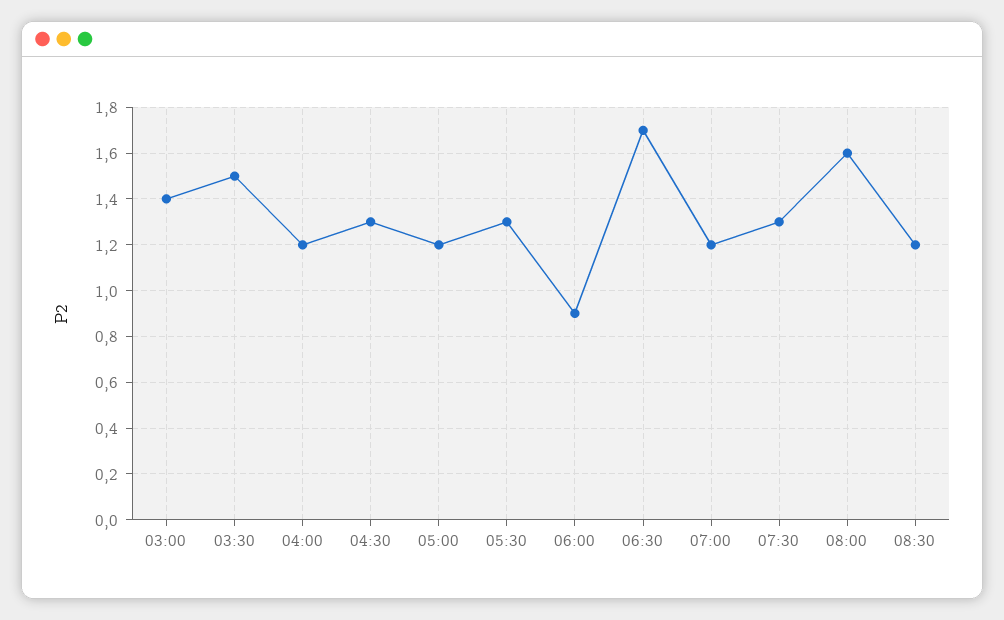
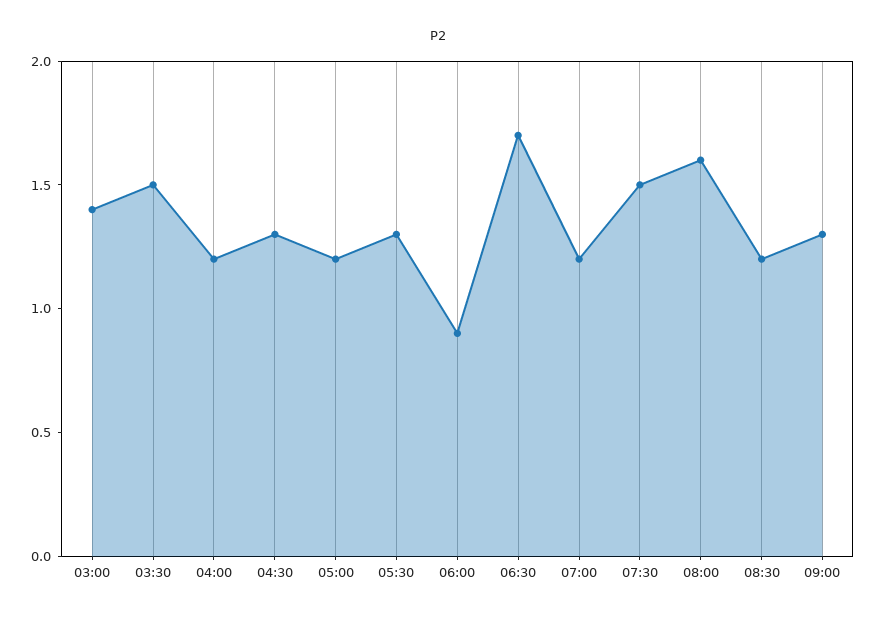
07:30: 1.3 -> 1.5
09:00: none -> 1.3

